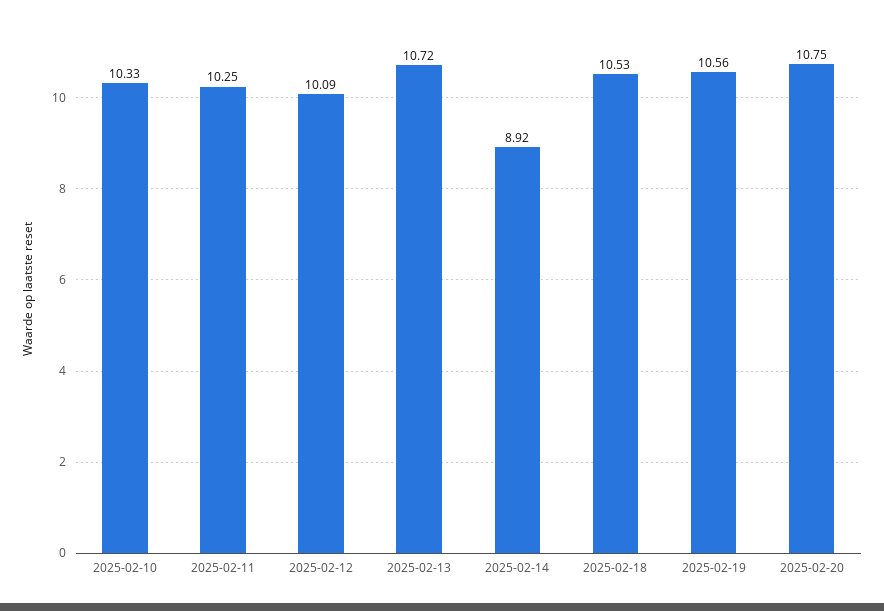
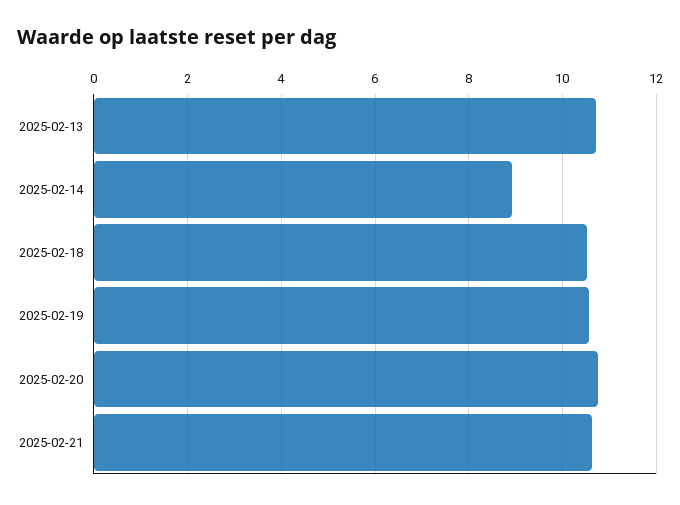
2025-02-10: 10.33 -> none
2025-02-11: 10.25 -> none
2025-02-12: 10.09 -> none
2025-02-21: none -> 10.6

